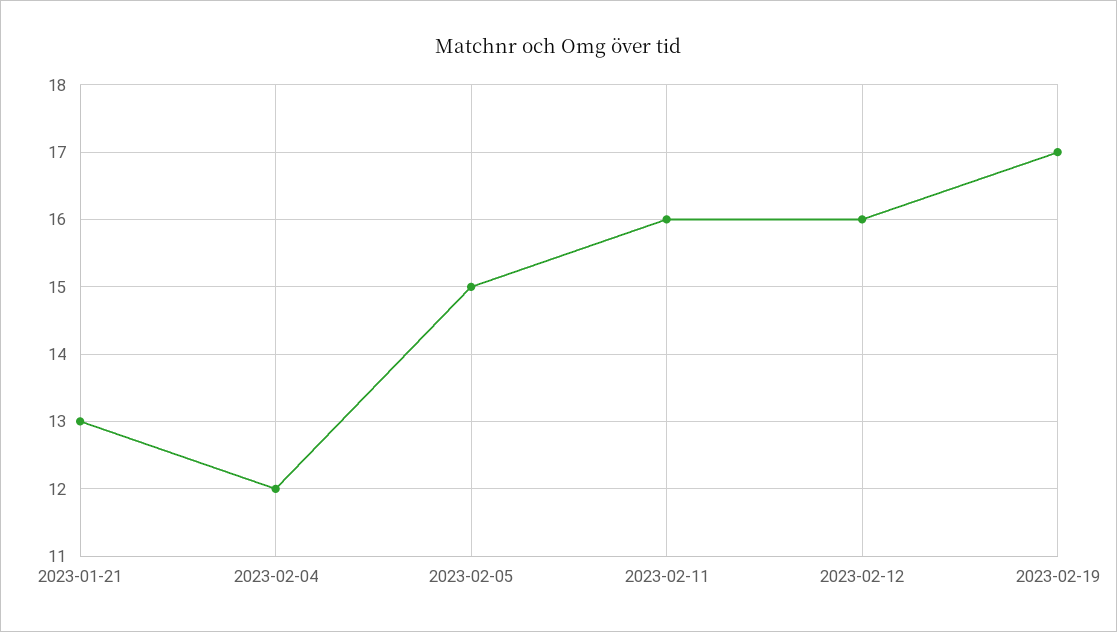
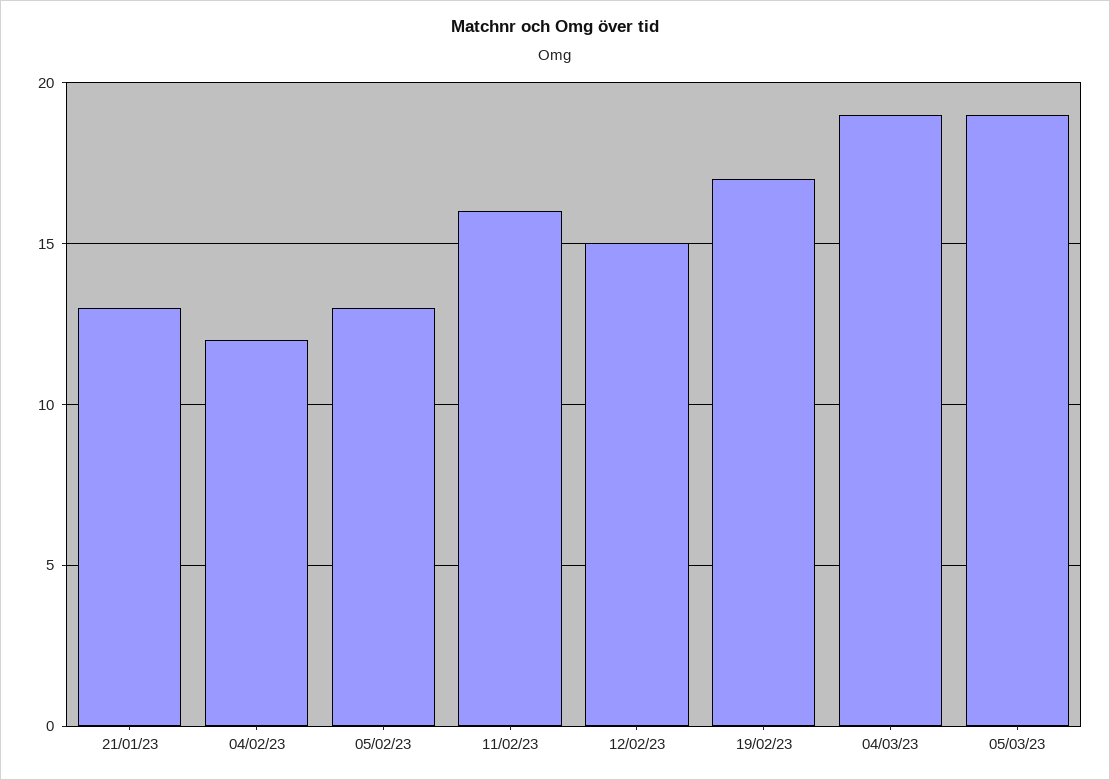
2023-02-05: 15 -> 13
2023-02-12: 16 -> 15
04/03/23: none -> 19
05/03/23: none -> 19

